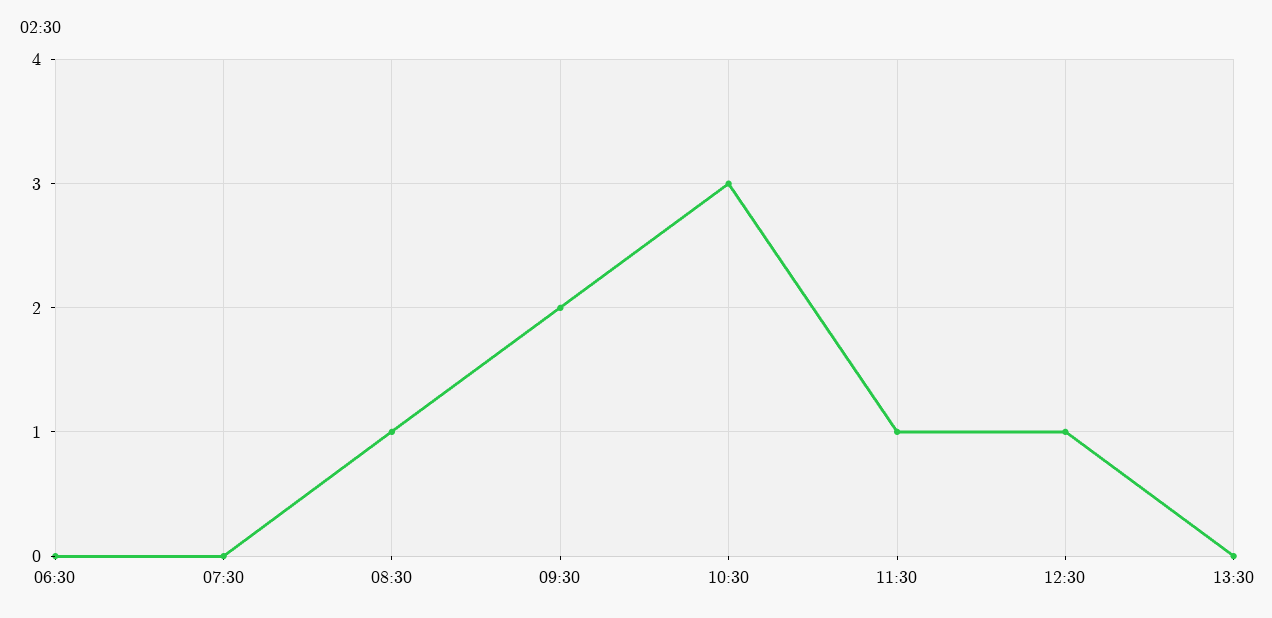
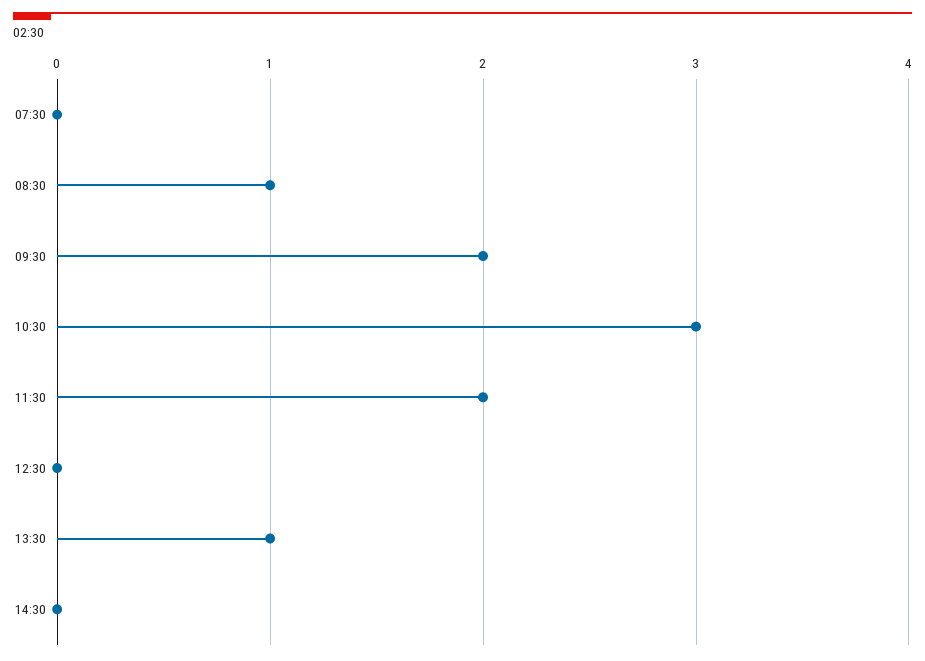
06:30: 0 -> none
11:30: 1 -> 2
12:30: 1 -> 0
13:30: 0 -> 1
14:30: none -> 0

